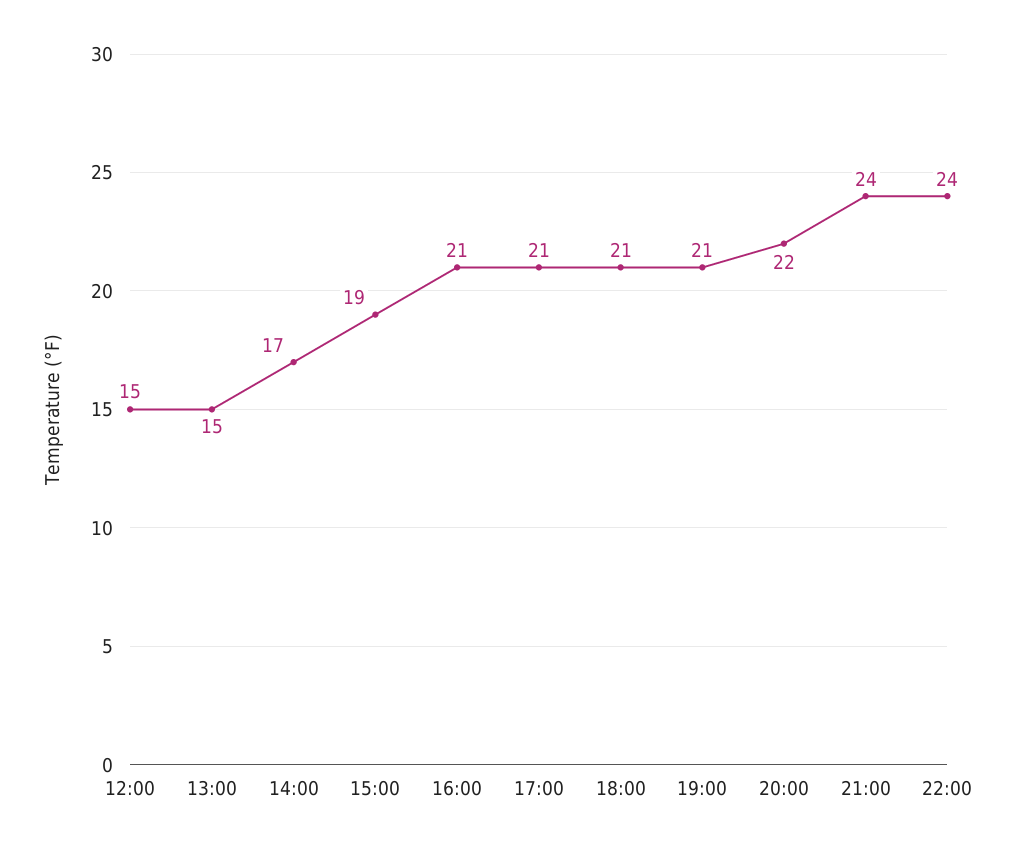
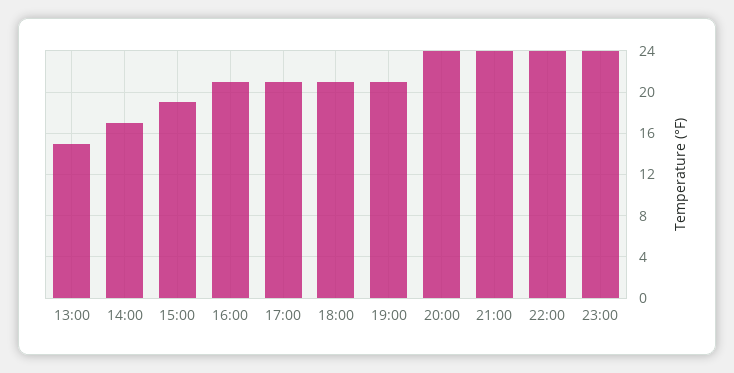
12:00: 15 -> none
20:00: 22 -> 24
23:00: none -> 24

